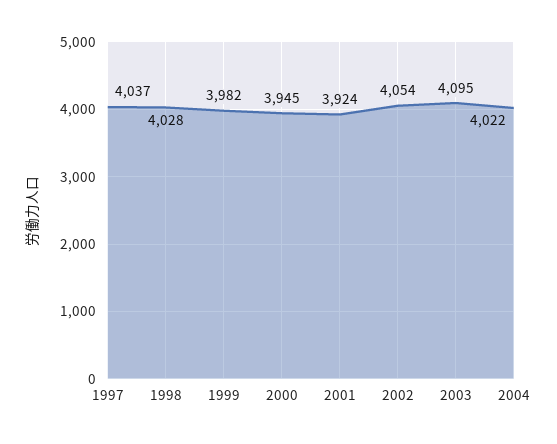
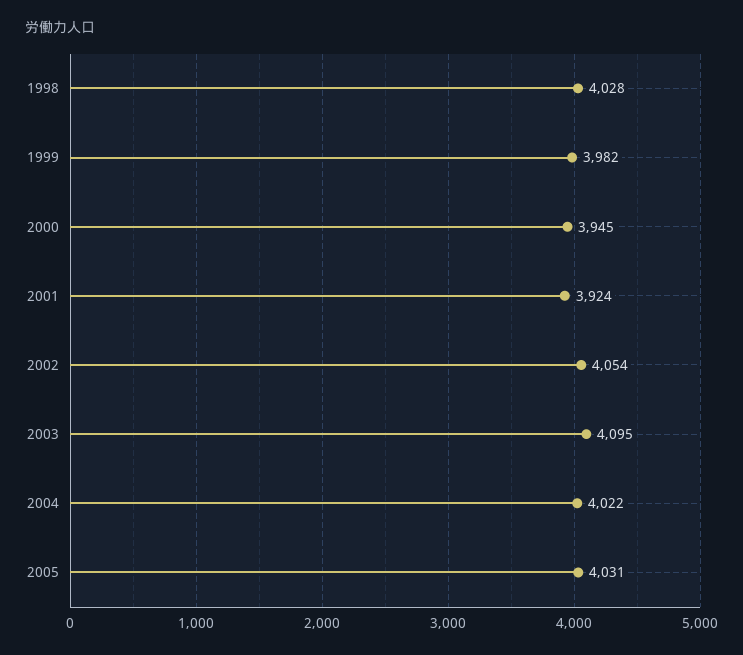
1997: 4037 -> none
2005: none -> 4031

